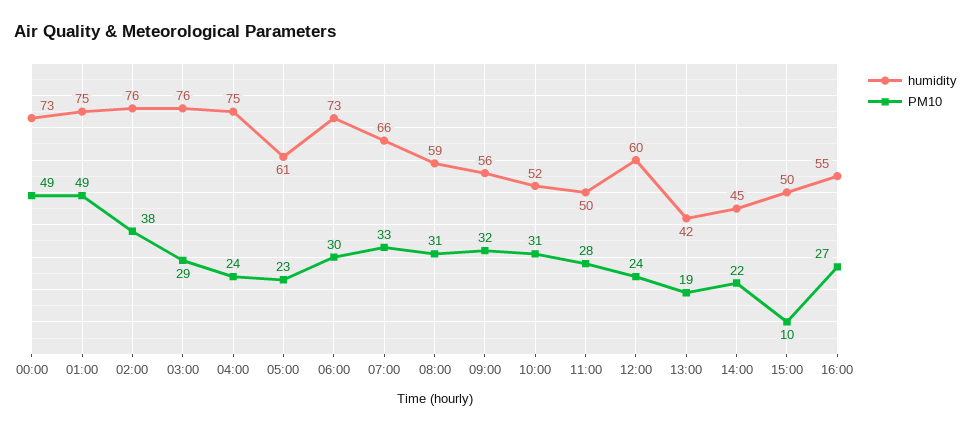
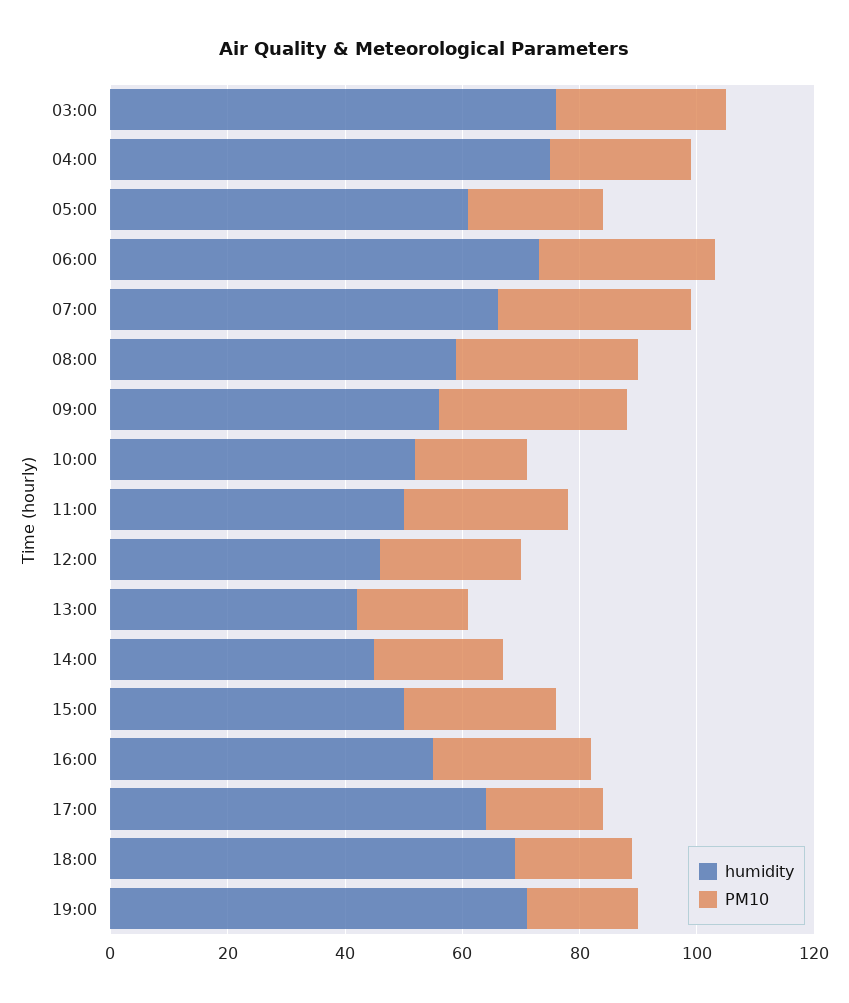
humidity, 00:00: 73 -> none
PM10, 00:00: 49 -> none
humidity, 01:00: 75 -> none
PM10, 01:00: 49 -> none
humidity, 02:00: 76 -> none
PM10, 02:00: 38 -> none
PM10, 10:00: 31 -> 20
humidity, 12:00: 60 -> 45
PM10, 15:00: 10 -> 25
humidity, 17:00: none -> 65
PM10, 17:00: none -> 20
humidity, 18:00: none -> 70
PM10, 18:00: none -> 20
humidity, 19:00: none -> 70
PM10, 19:00: none -> 20

